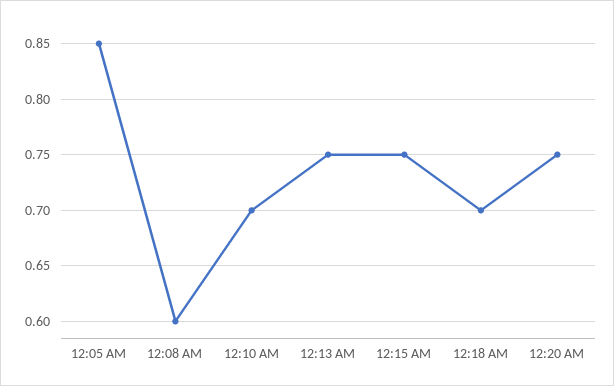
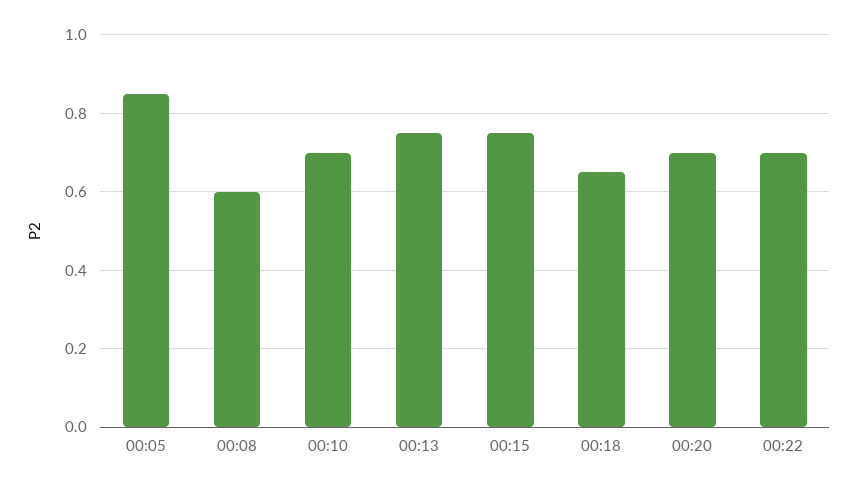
12:18 AM: 0.7 -> 0.65
12:20 AM: 0.75 -> 0.7
00:22: none -> 0.7

